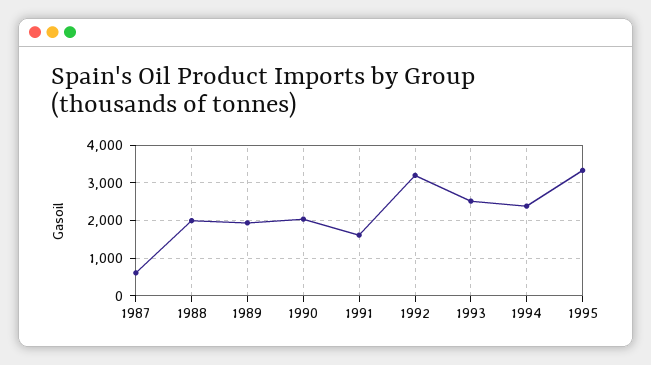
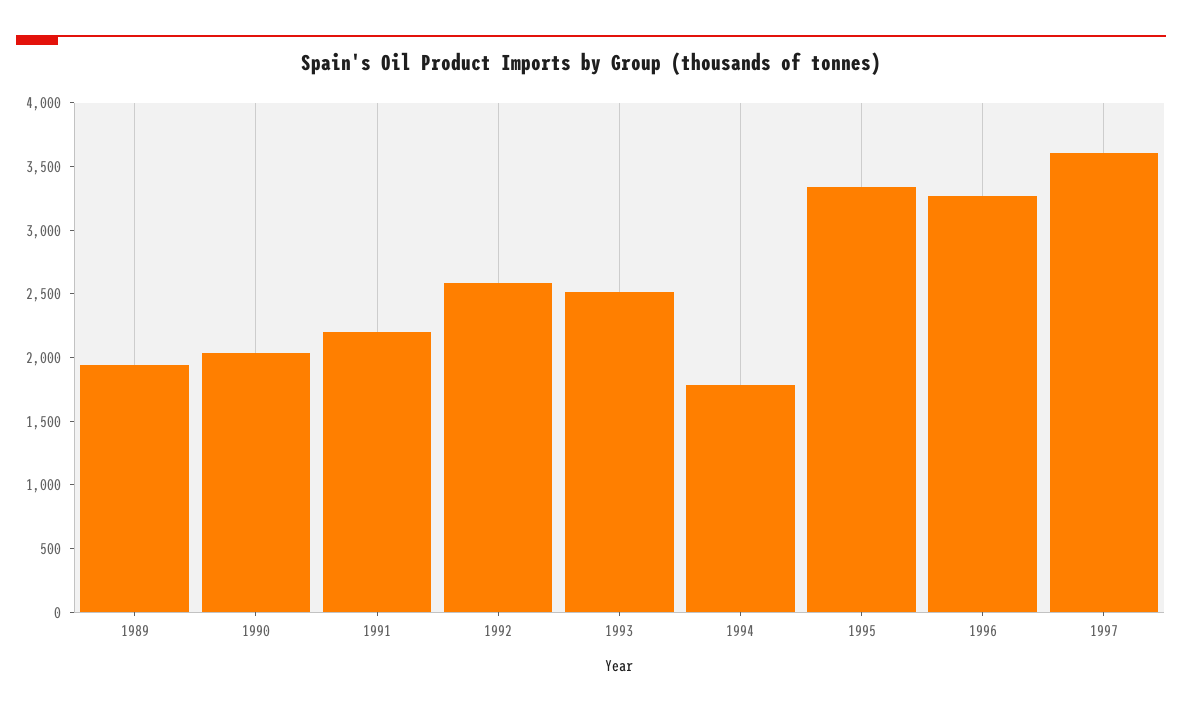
1987: 600 -> none
1988: 2000 -> none
1991: 1600 -> 2200
1992: 3200 -> 2600
1994: 2400 -> 1800
1996: none -> 3300
1997: none -> 3600

